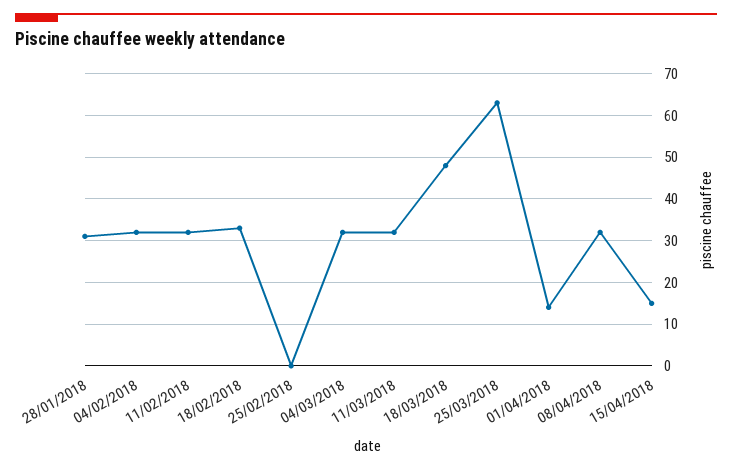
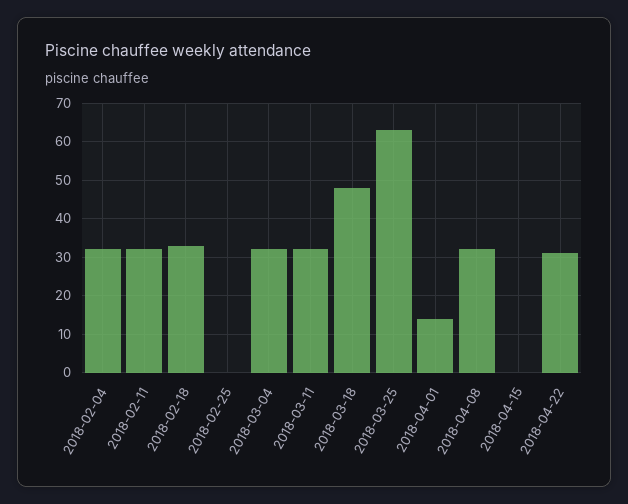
28/01/2018: 30 -> none
15/04/2018: 15 -> 0
2018-04-22: none -> 30

